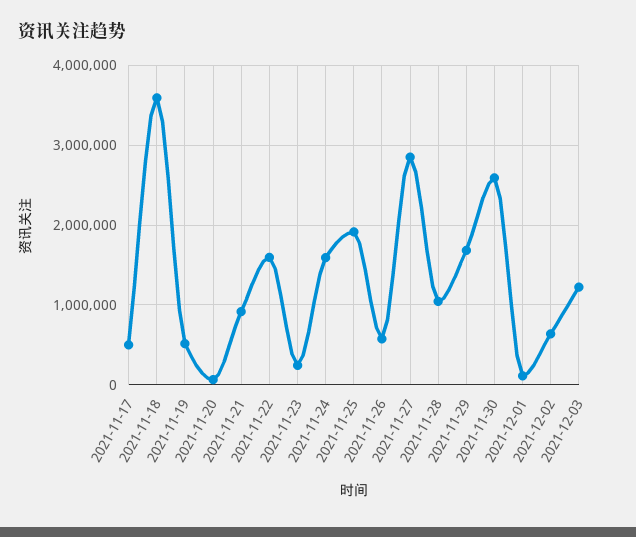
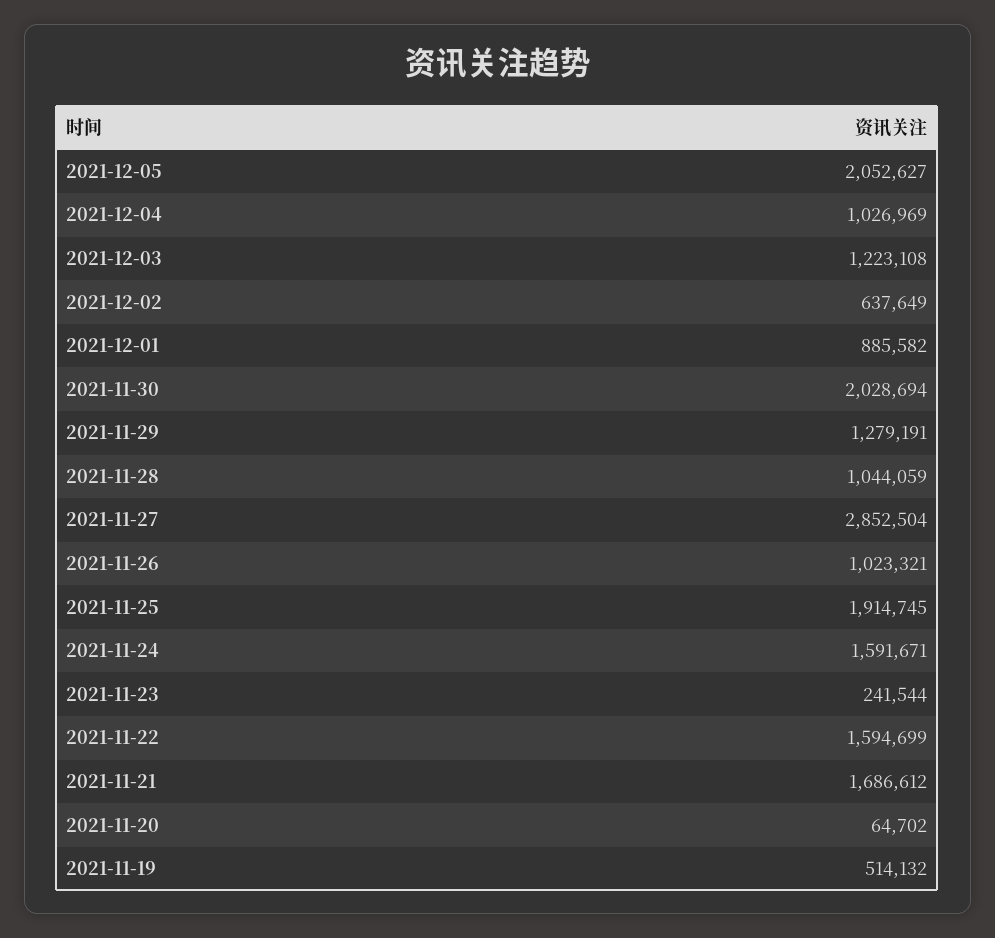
2021-11-17: 500000 -> none
2021-11-18: 3600000 -> none
2021-11-21: 900000 -> 1686612
2021-11-26: 600000 -> 1023321
2021-11-29: 1700000 -> 1279191
2021-11-30: 2600000 -> 2028694
2021-12-01: 100000 -> 885582
2021-12-05: none -> 2052627
2021-12-04: none -> 1026969

